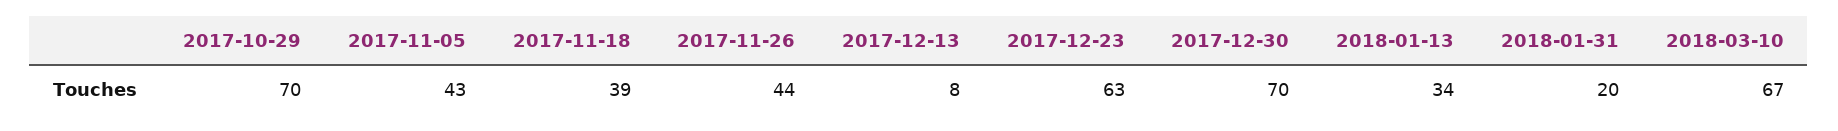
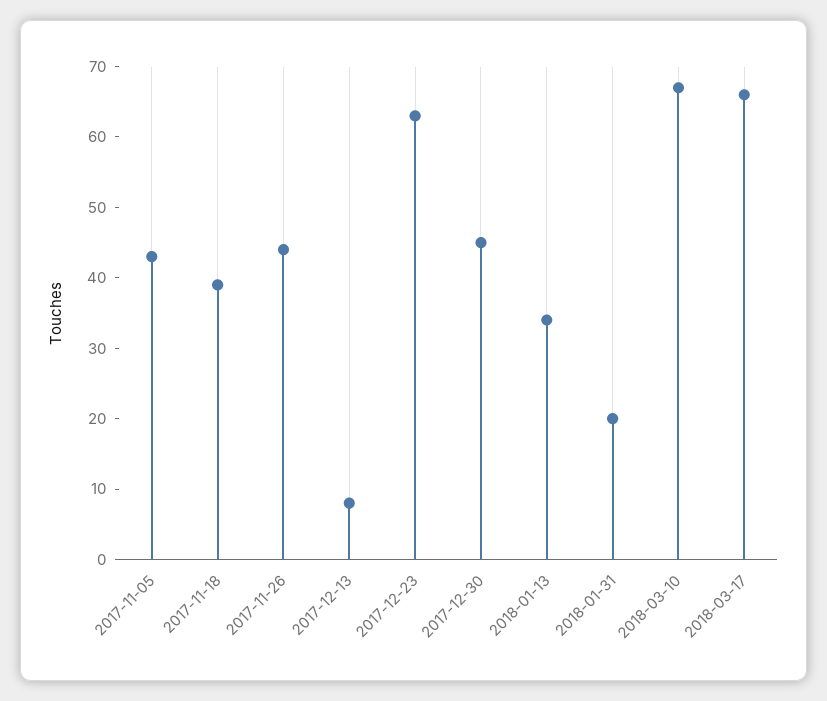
2017-10-29: 70 -> none
2017-12-30: 70 -> 45
2018-03-17: none -> 65

